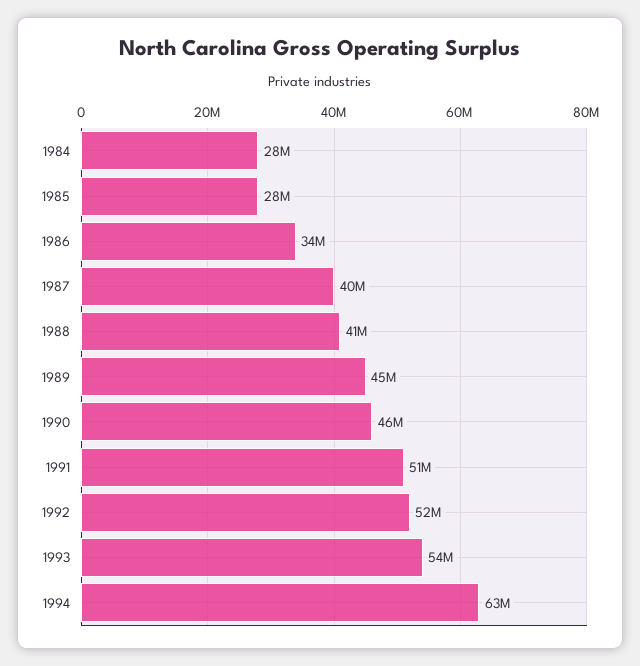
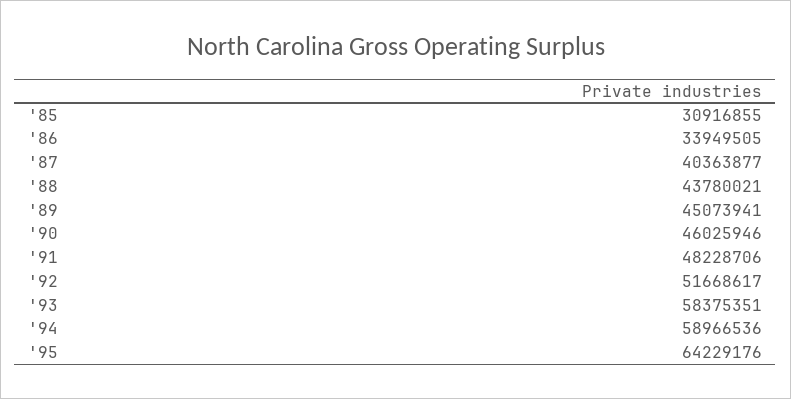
1984: 28000000 -> none
1985: 28000000 -> 30916855
1988: 41000000 -> 43780021
1991: 51000000 -> 48228706
1993: 54000000 -> 58375351
1994: 63000000 -> 58966536
'95: none -> 64229176

